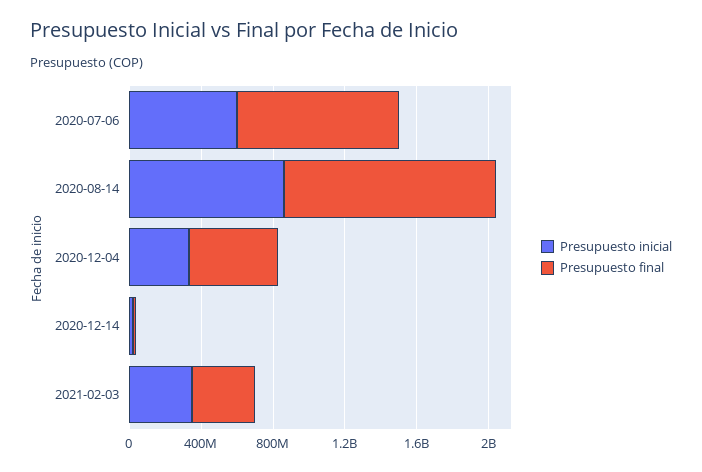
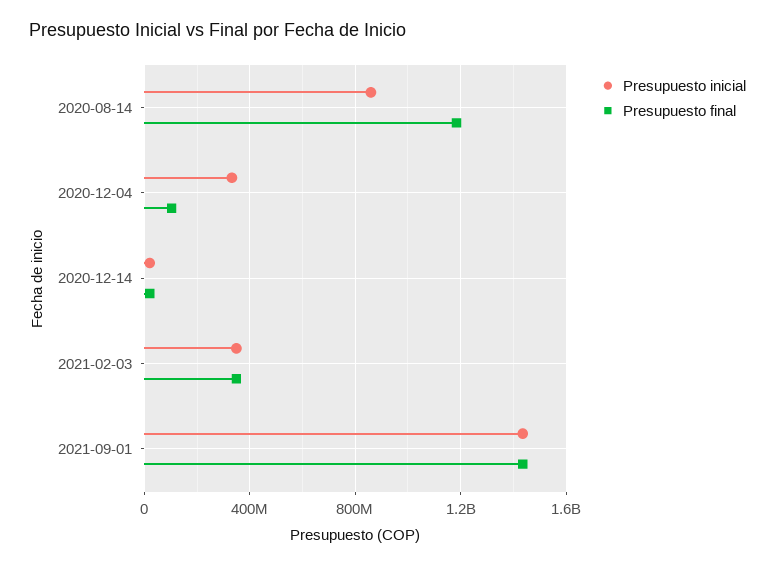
Presupuesto inicial, 2020-07-06: 600000000 -> none
Presupuesto final, 2020-07-06: 900000000 -> none
Presupuesto final, 2020-12-04: 500000000 -> 100000000
Presupuesto inicial, 2021-09-01: none -> 1450000000
Presupuesto final, 2021-09-01: none -> 1450000000

